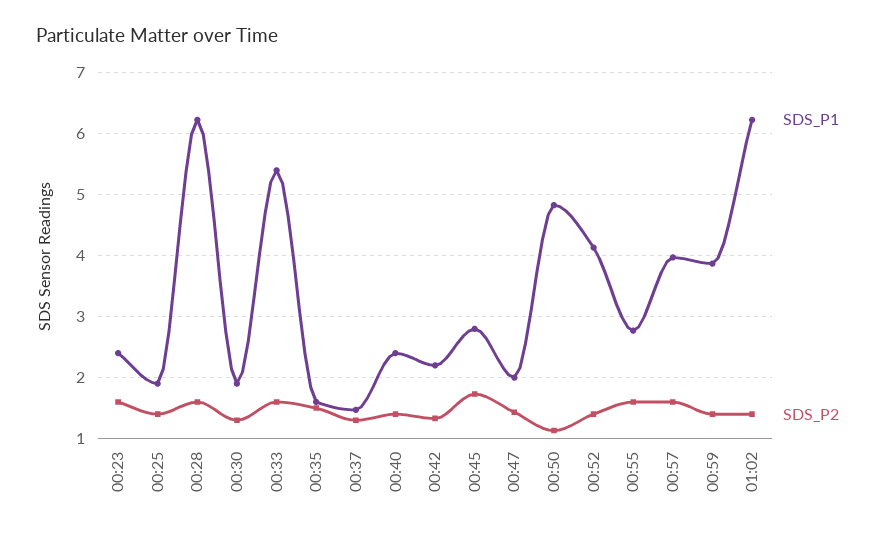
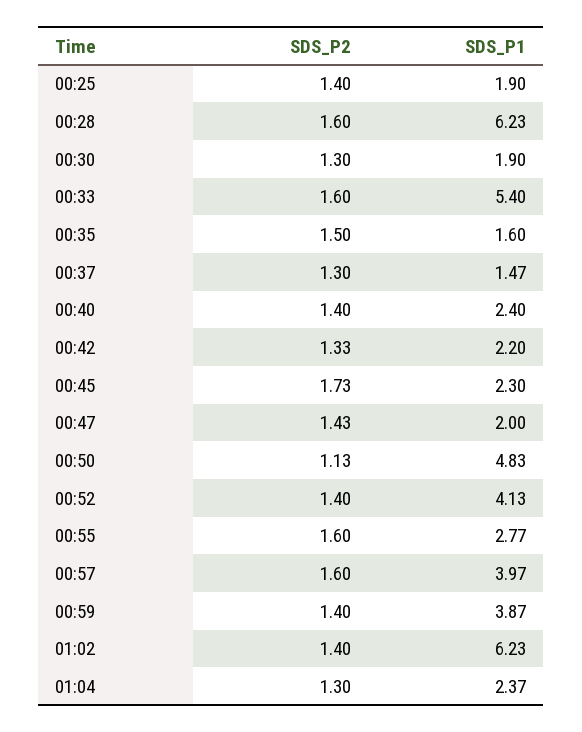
SDS_P1, 00:23: 2.4 -> none
SDS_P2, 00:23: 1.6 -> none
SDS_P1, 00:45: 2.8 -> 2.3
SDS_P2, 01:04: none -> 1.3
SDS_P1, 01:04: none -> 2.37

